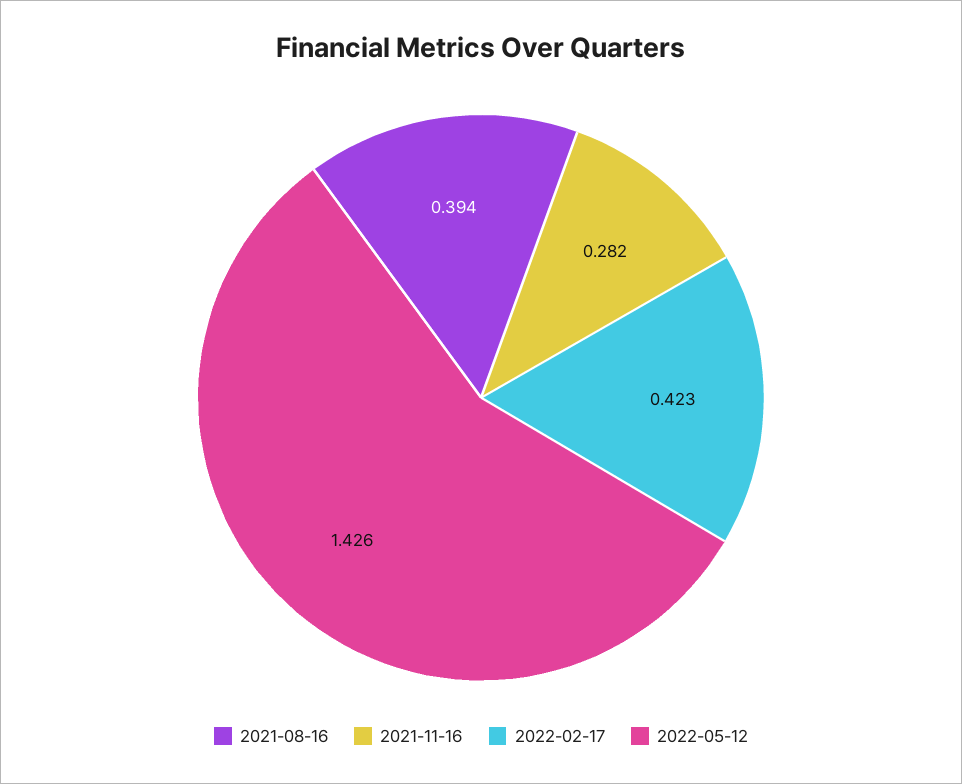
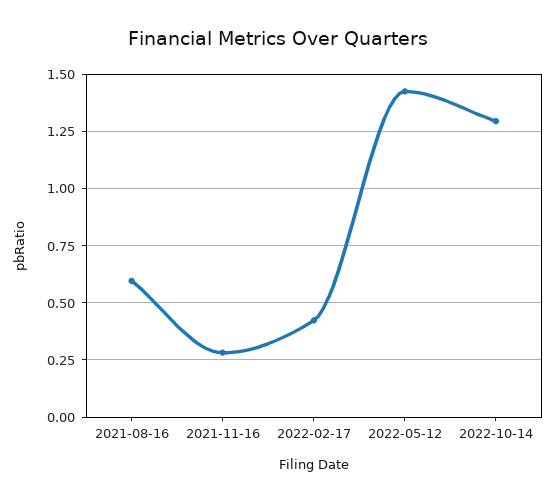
2021-08-16: 0.394 -> 0.6
2022-10-14: none -> 1.3

